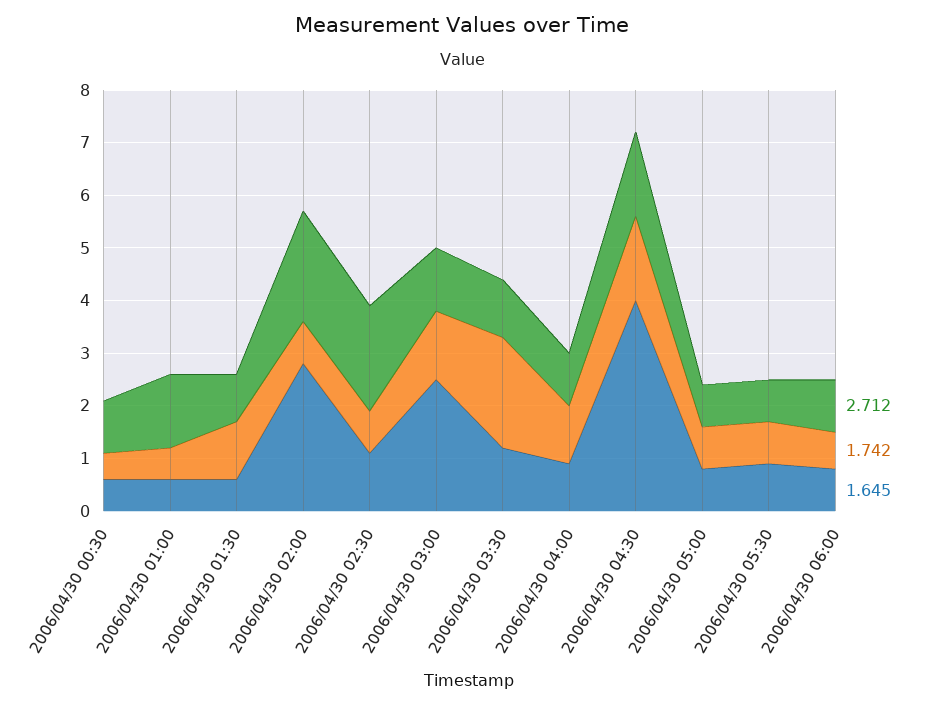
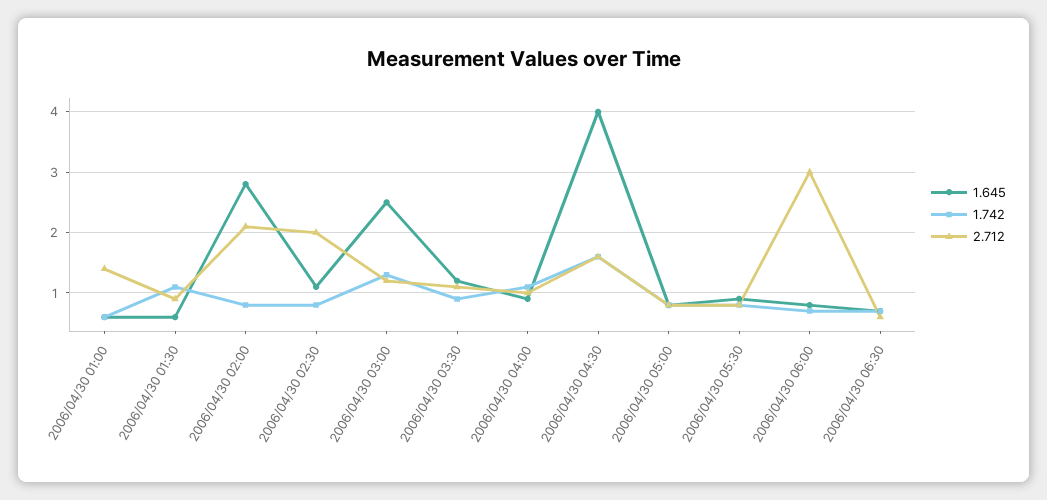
2.712, 2006/04/30 00:30: 1 -> none
1.742, 2006/04/30 00:30: 0.5 -> none
1.645, 2006/04/30 00:30: 0.5 -> none
1.742, 2006/04/30 03:30: 2 -> 0.9
2.712, 2006/04/30 06:00: 1 -> 3
1.645, 2006/04/30 06:30: none -> 0.7
1.742, 2006/04/30 06:30: none -> 0.7
2.712, 2006/04/30 06:30: none -> 0.6

